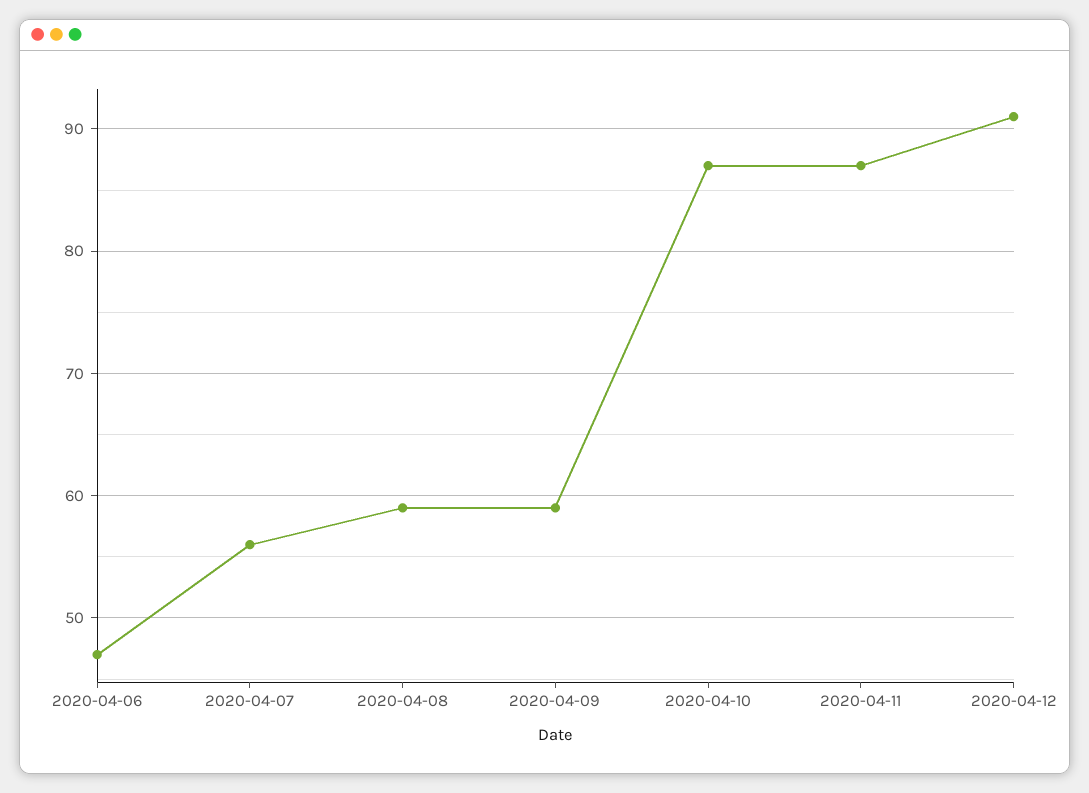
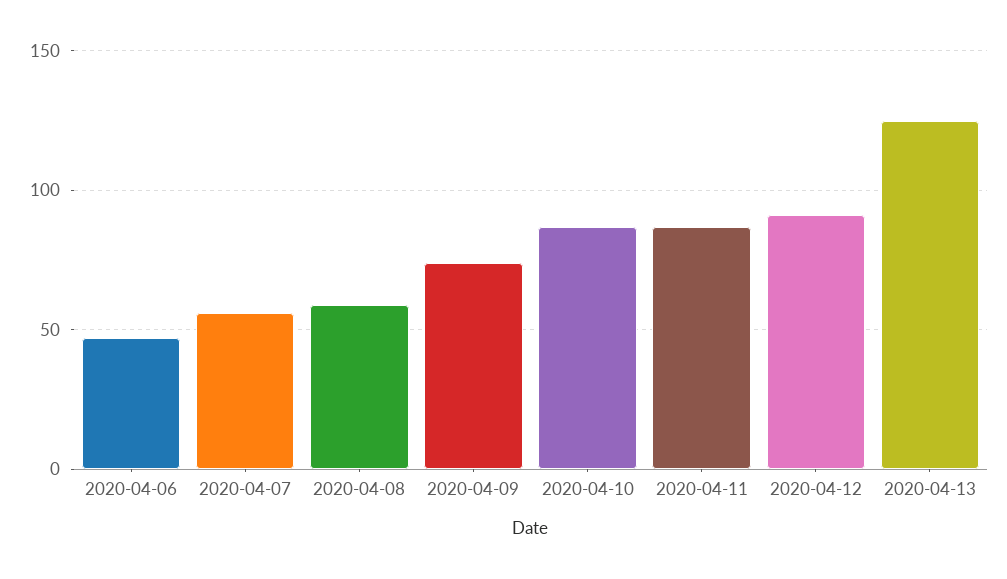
2020-04-09: 59 -> 75
2020-04-13: none -> 125

